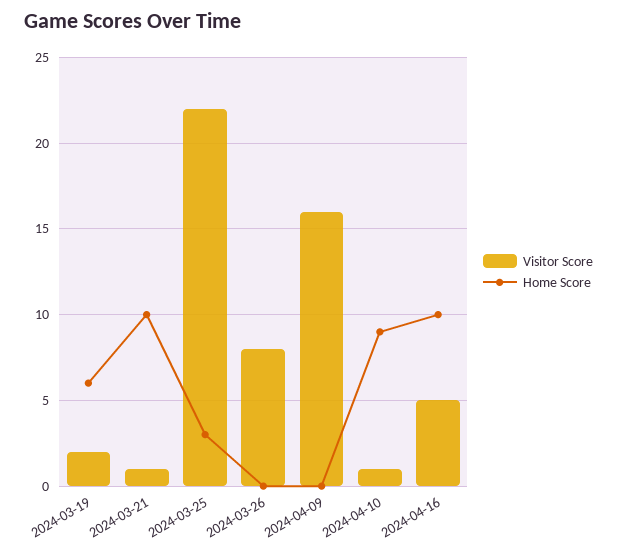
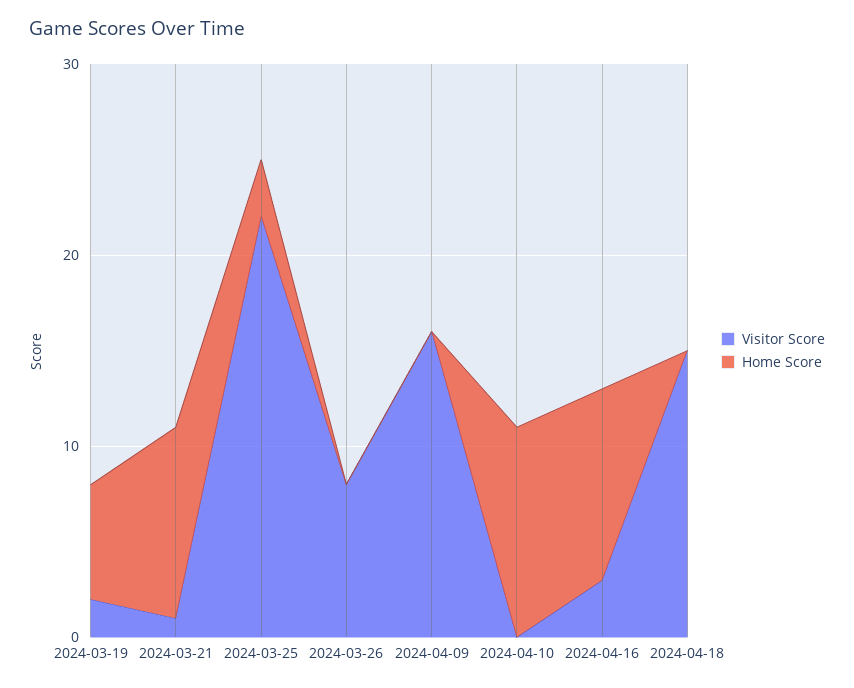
Visitor Score, 2024-04-10: 1 -> 0
Home Score, 2024-04-10: 9 -> 11
Visitor Score, 2024-04-16: 5 -> 3
Visitor Score, 2024-04-18: none -> 15
Home Score, 2024-04-18: none -> 0

